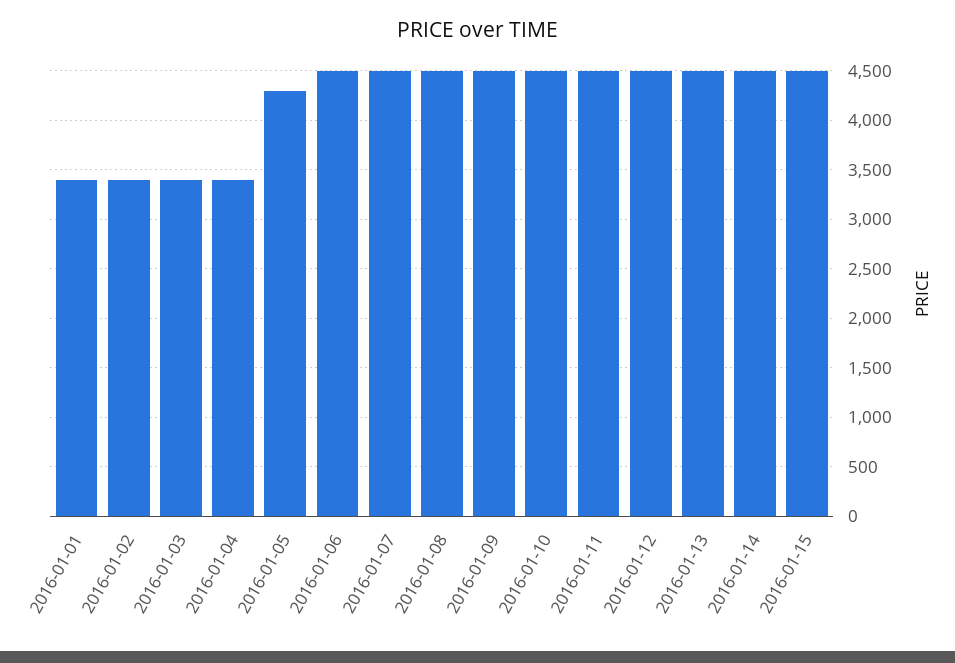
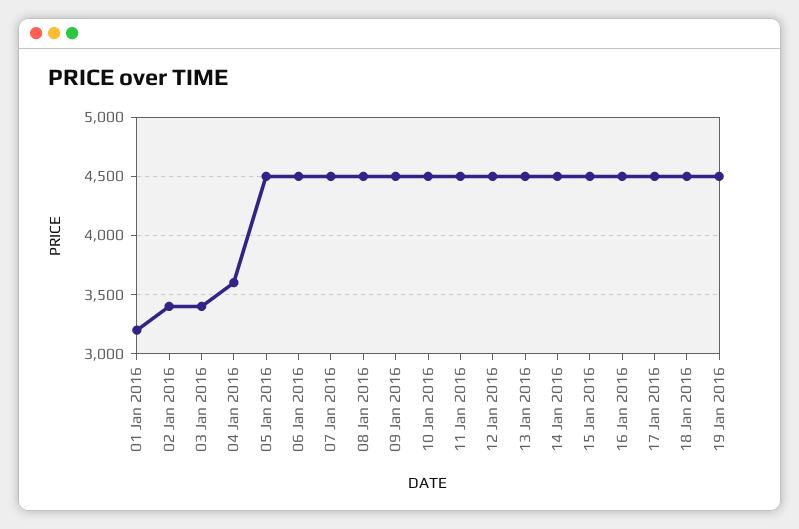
2016-01-01: 3400 -> 3200
2016-01-04: 3400 -> 3600
2016-01-05: 4300 -> 4500
16 Jan 2016: none -> 4500
17 Jan 2016: none -> 4500
18 Jan 2016: none -> 4500
19 Jan 2016: none -> 4500

